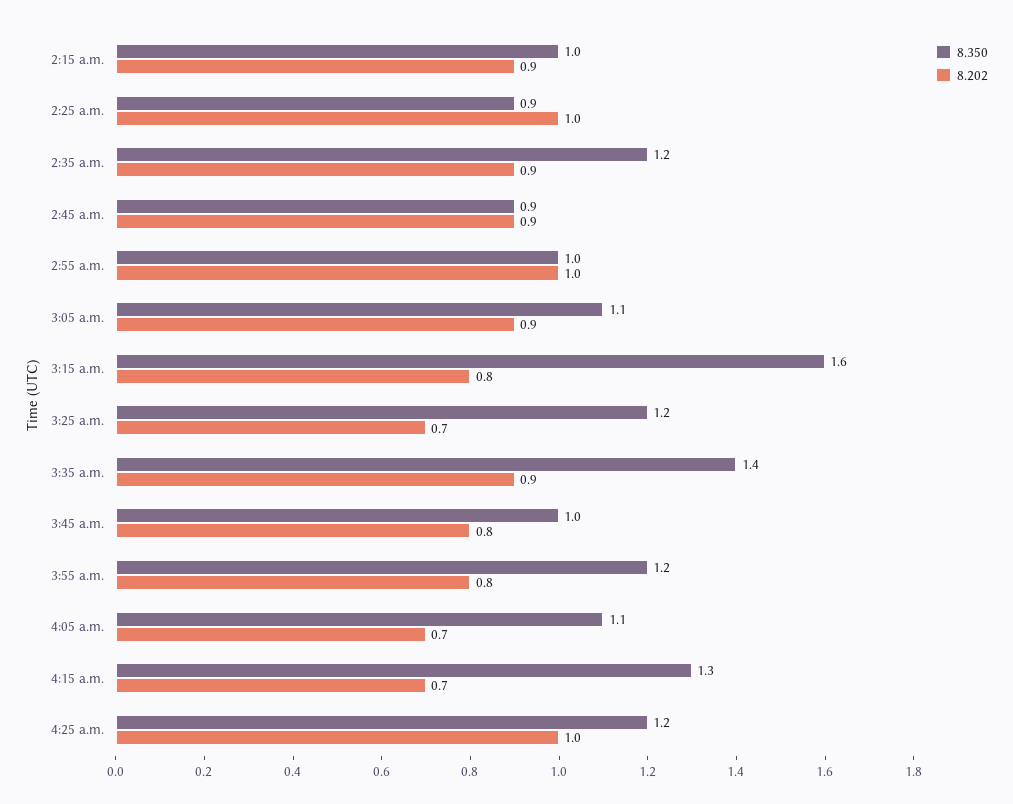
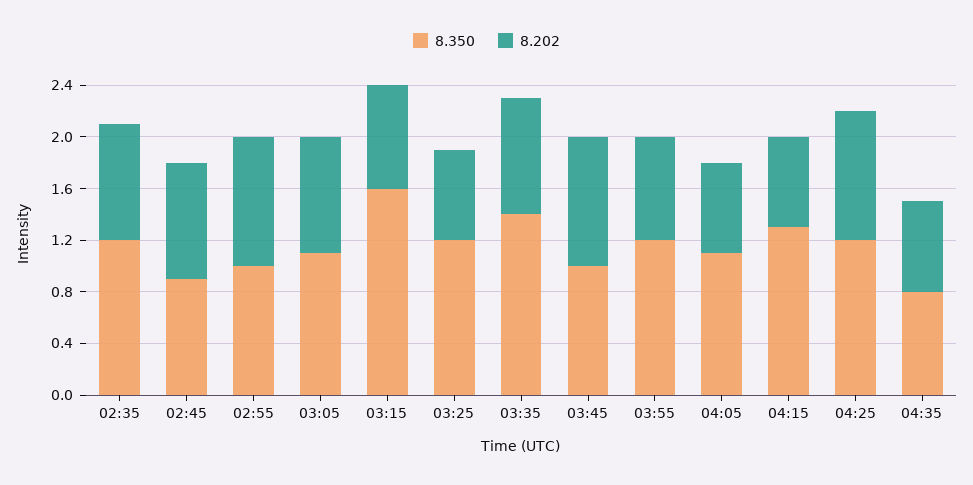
8.350, 2:15 a.m.: 1 -> none
8.202, 2:15 a.m.: 0.9 -> none
8.350, 2:25 a.m.: 0.9 -> none
8.202, 2:25 a.m.: 1 -> none
8.202, 3:45 a.m.: 0.8 -> 1
8.350, 04:35: none -> 0.8
8.202, 04:35: none -> 0.7

